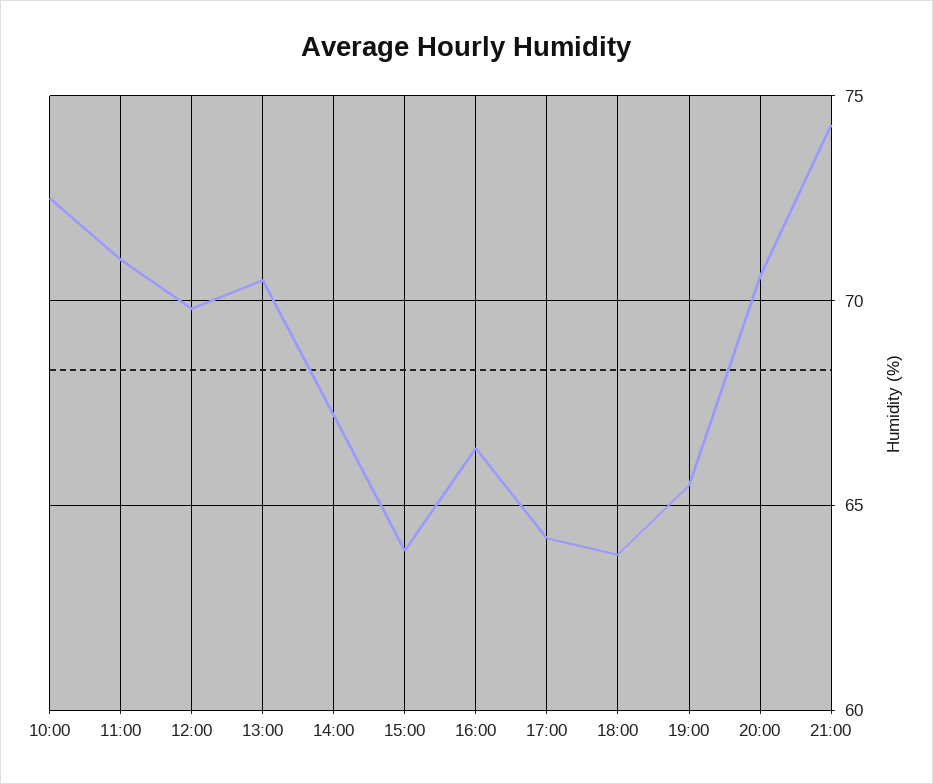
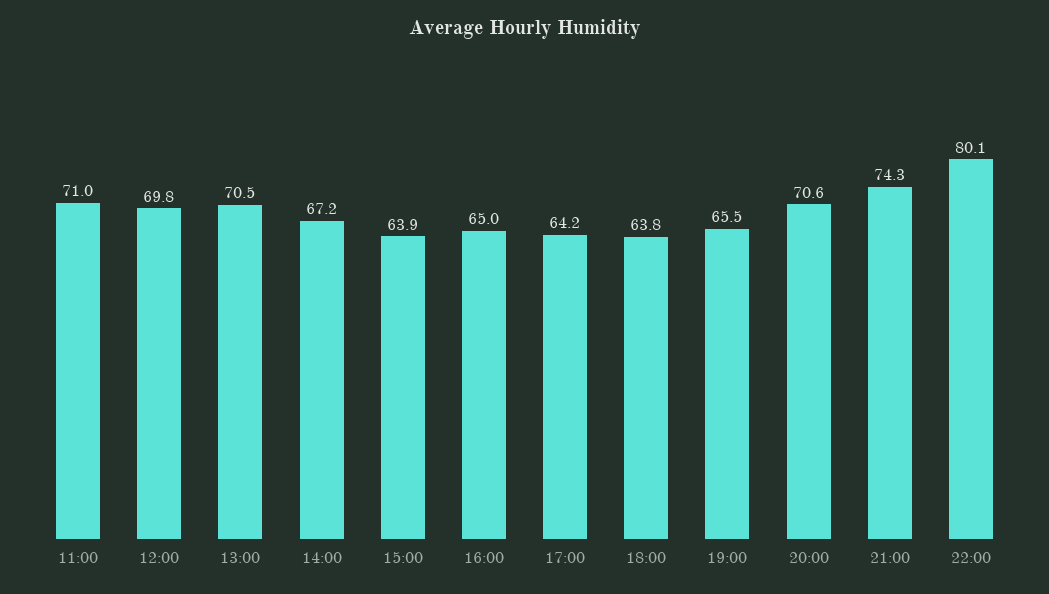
10:00: 72.5 -> none
16:00: 66.5 -> 65
22:00: none -> 80.1

